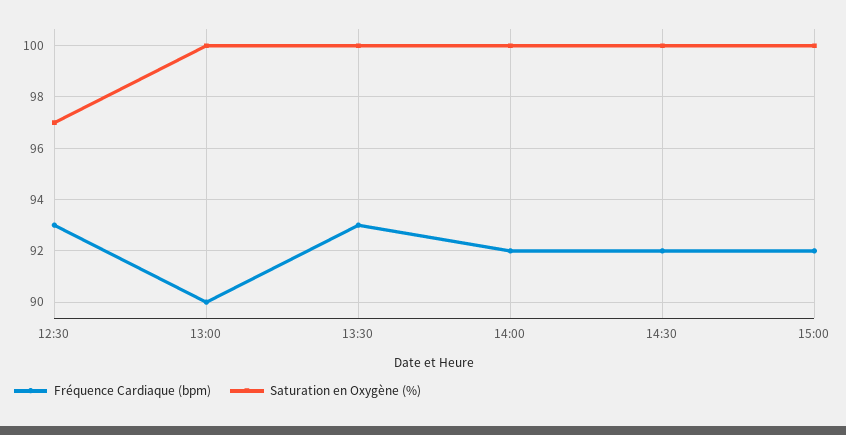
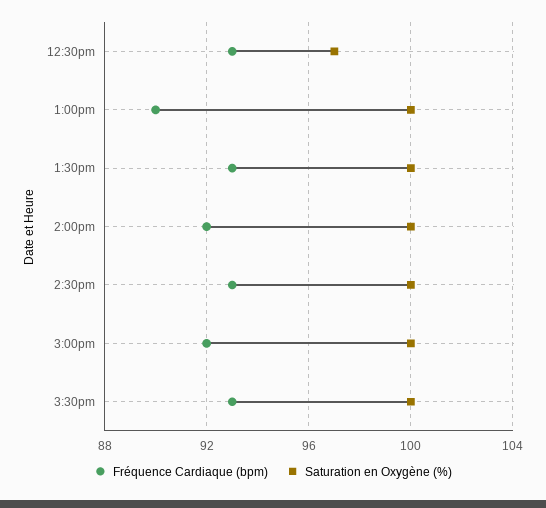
Fréquence Cardiaque (bpm), 14:30: 92 -> 93
Fréquence Cardiaque (bpm), 3:30pm: none -> 93
Saturation en Oxygène (%), 3:30pm: none -> 100

